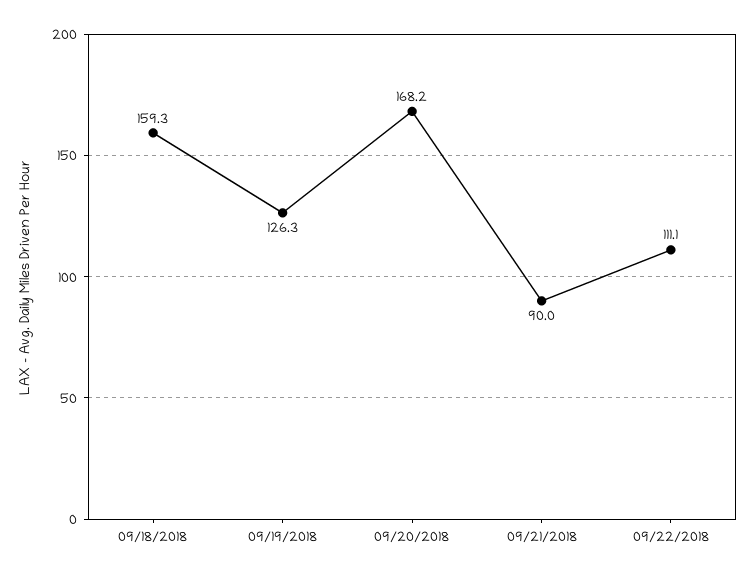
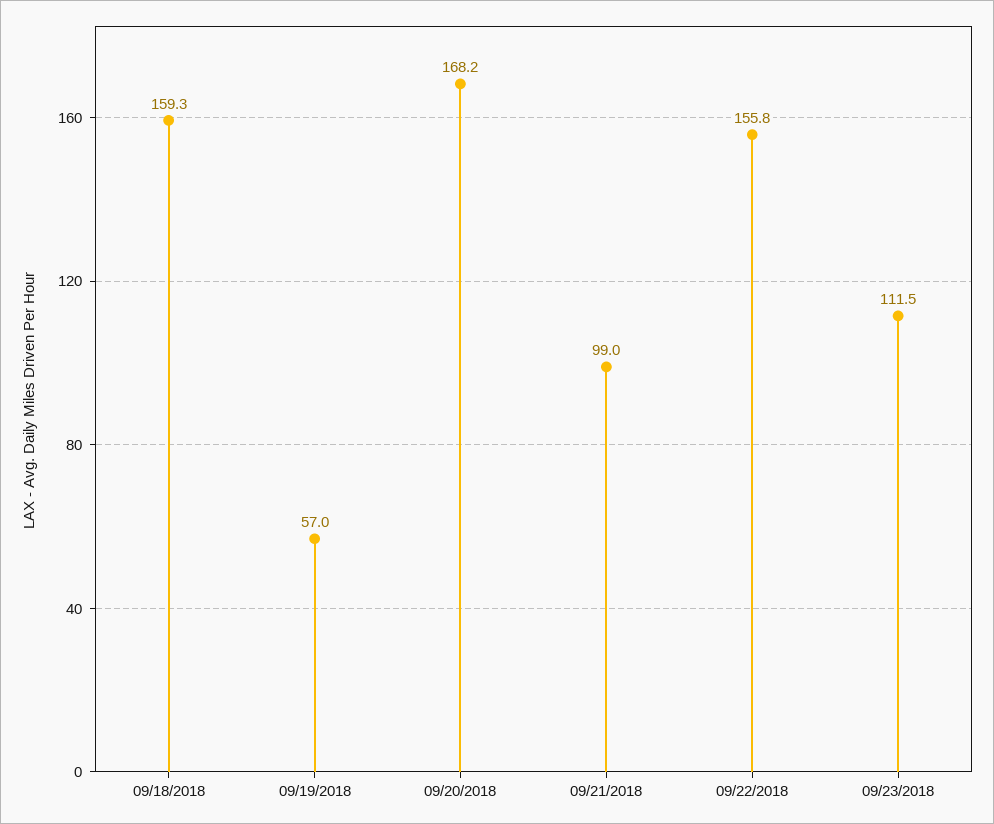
09/19/2018: 126.3 -> 57
09/21/2018: 90 -> 99
09/22/2018: 111.1 -> 155.8
09/23/2018: none -> 111.5

